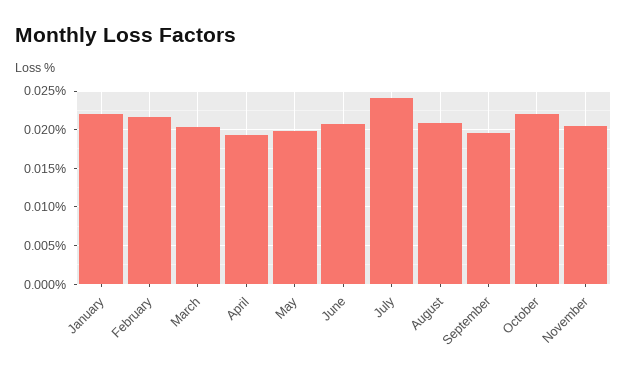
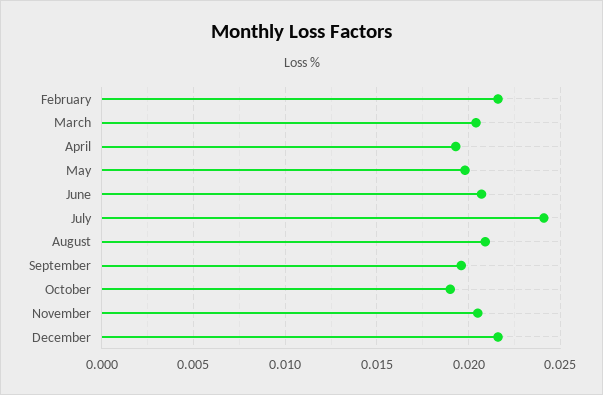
January: 0.022 -> none
October: 0.022 -> 0.019
December: none -> 0.0215

